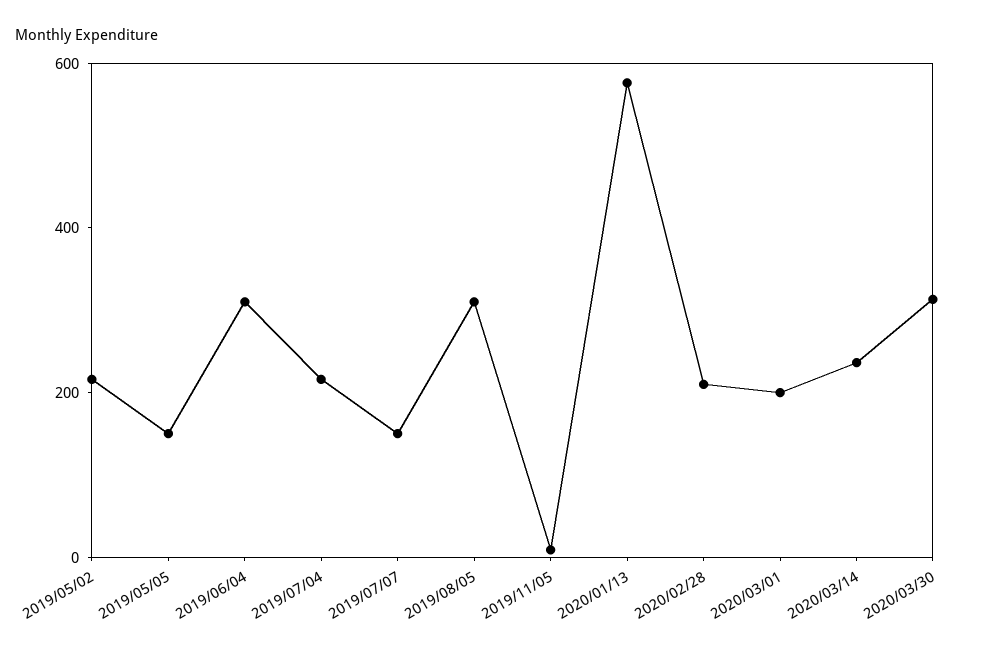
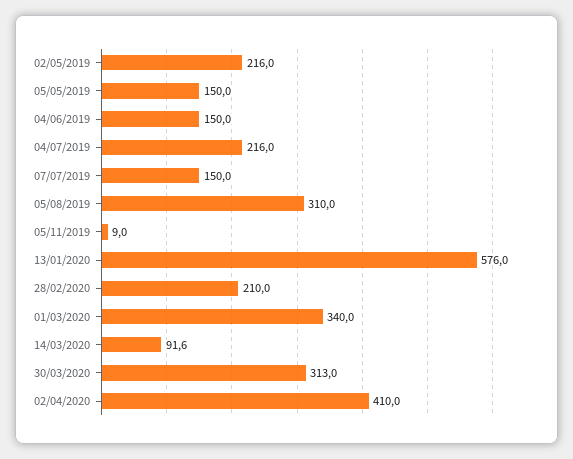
2019/06/04: 300 -> 150
2020/03/01: 200 -> 340
2020/03/14: 250 -> 91.6
02/04/2020: none -> 410

